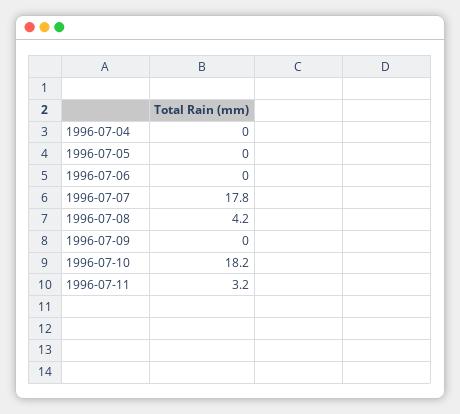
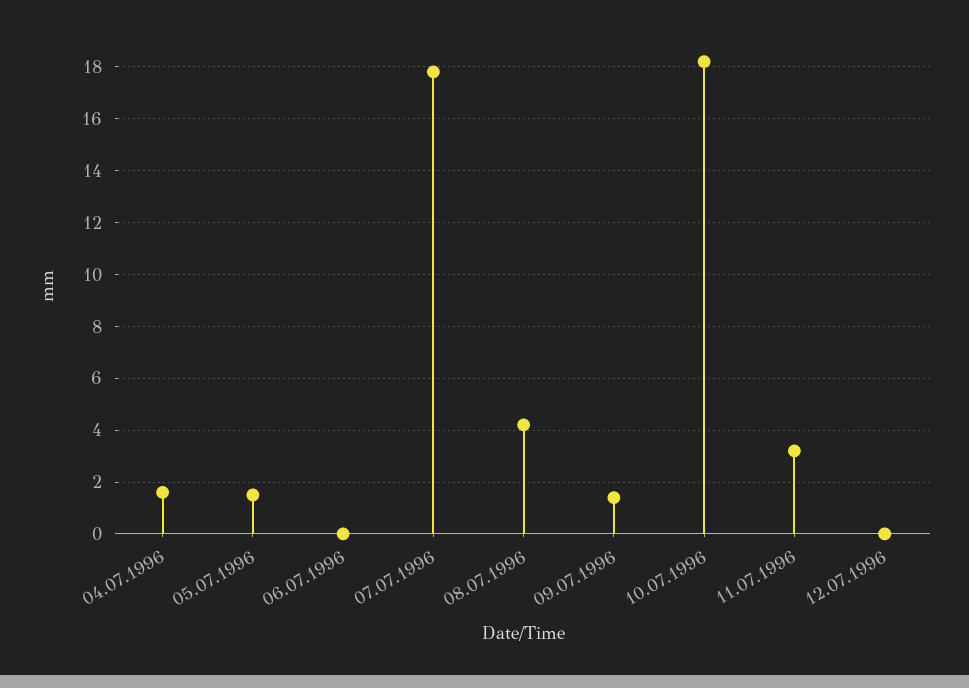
1996-07-04: 0 -> 1.5
1996-07-05: 0 -> 1.5
1996-07-09: 0 -> 1.5
12.07.1996: none -> 0

